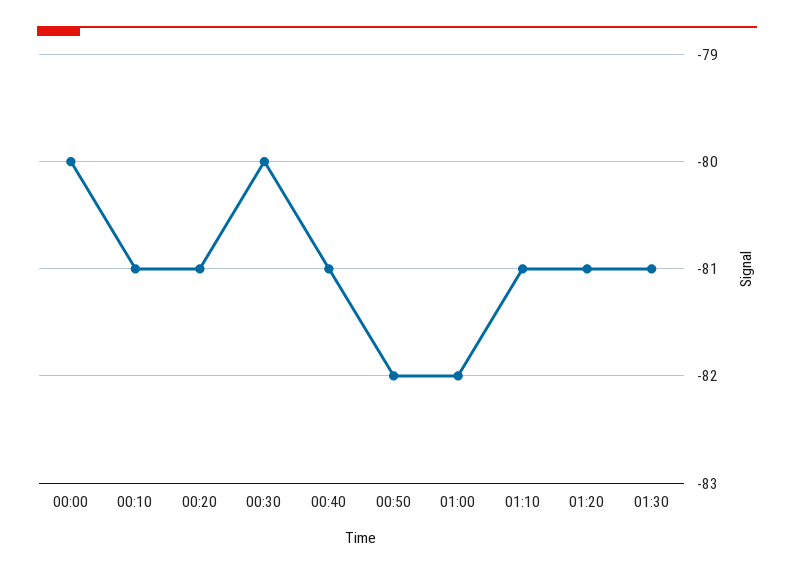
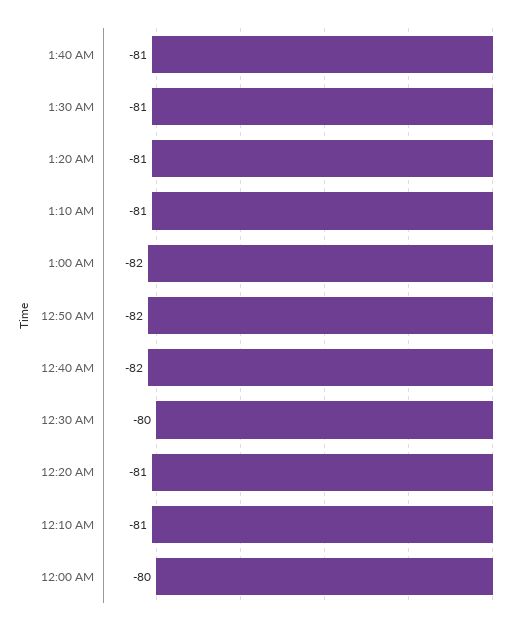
00:40: -81 -> -82
1:40 AM: none -> -81

